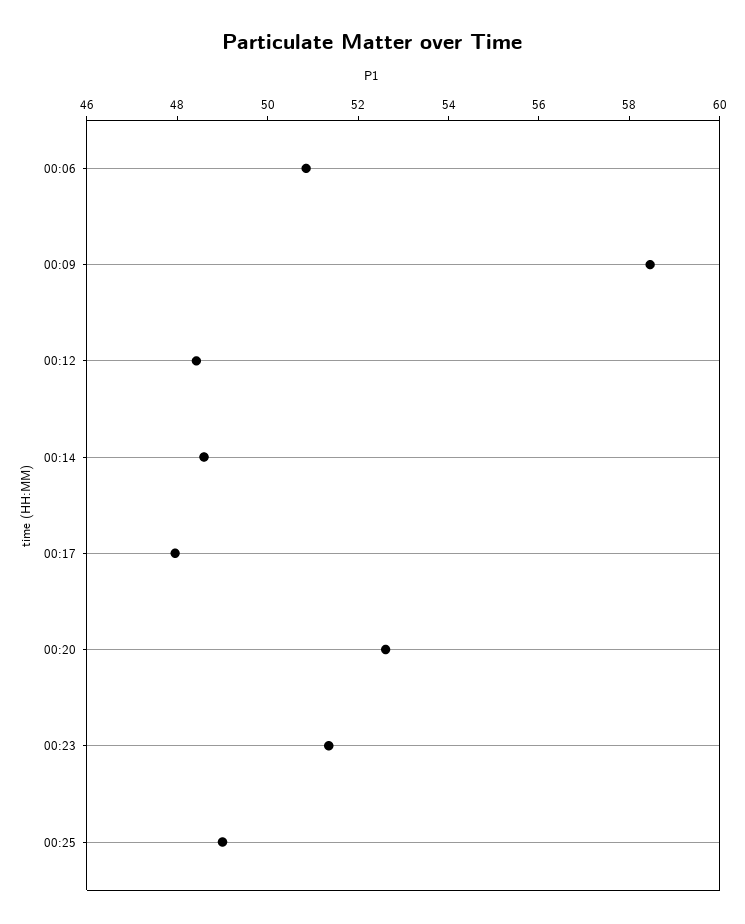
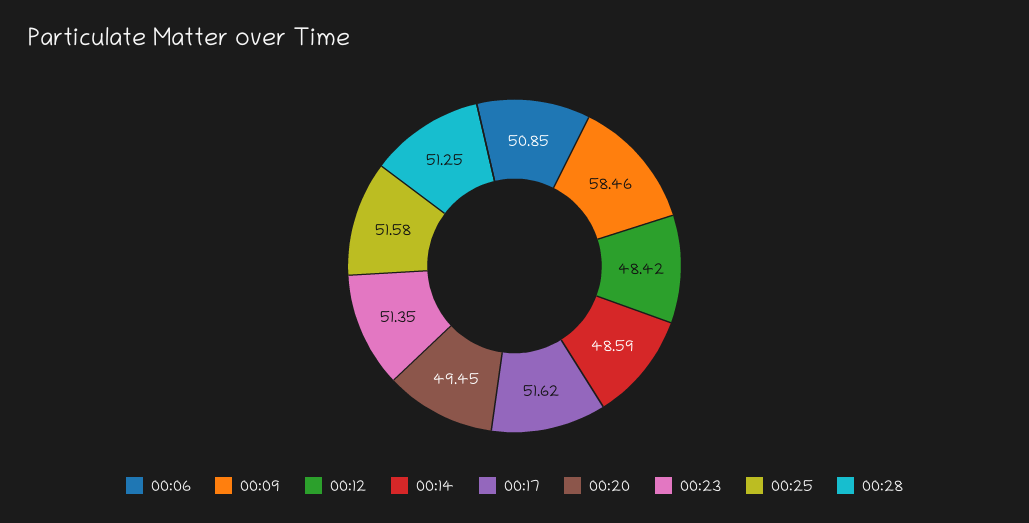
00:17: 48 -> 51.62
00:20: 52.5 -> 49.45
00:25: 49 -> 51.58
00:28: none -> 51.25

